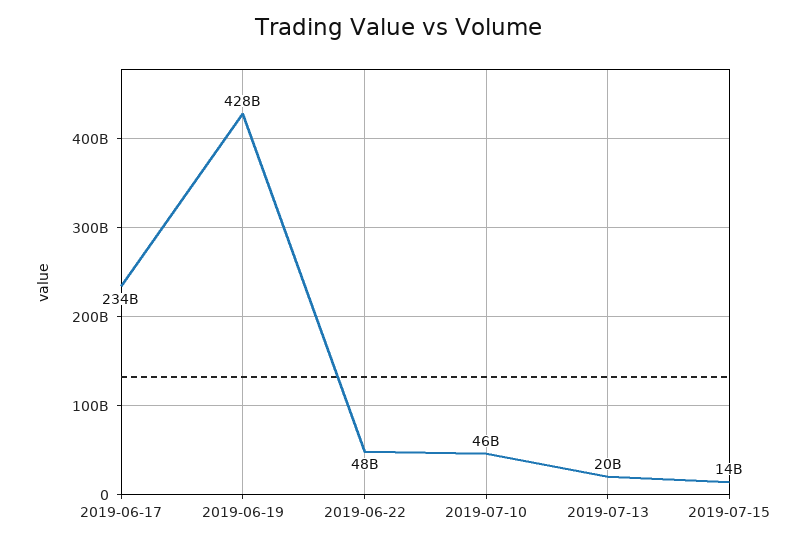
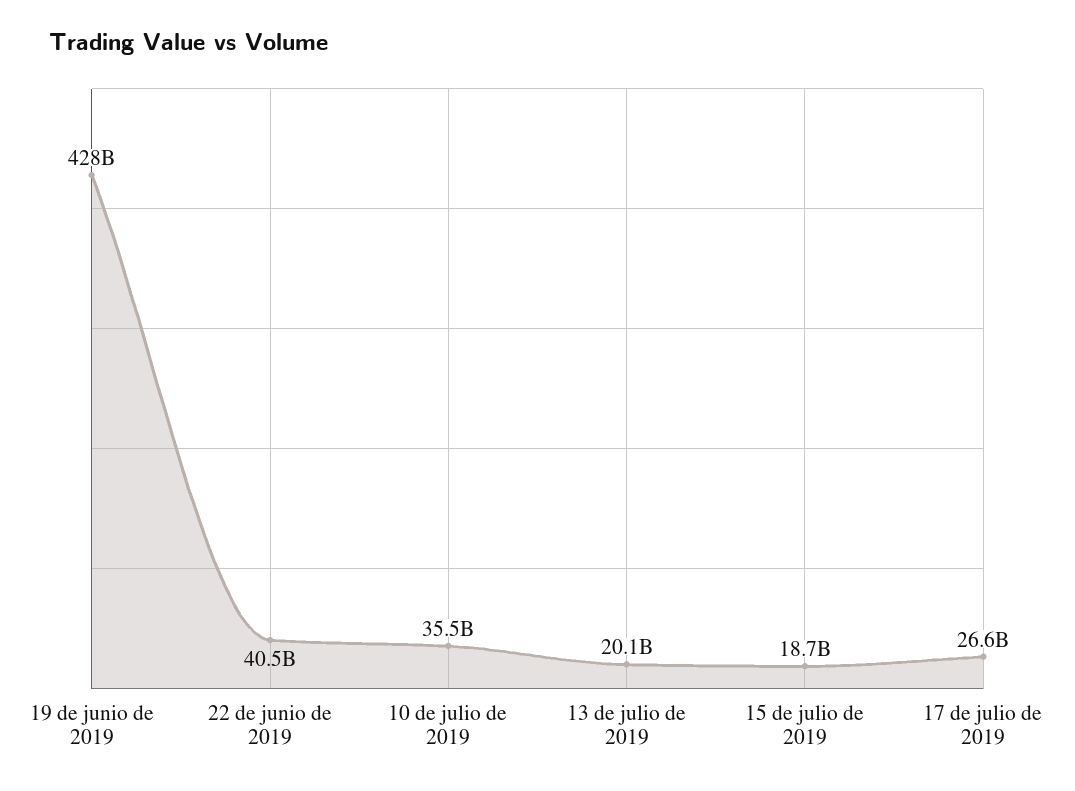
2019-06-17: 234000000000 -> none
2019-06-22: 48000000000 -> 40500000000
2019-07-10: 46000000000 -> 35500000000
2019-07-15: 14000000000 -> 18700000000
17 de julio de 2019: none -> 26600000000

